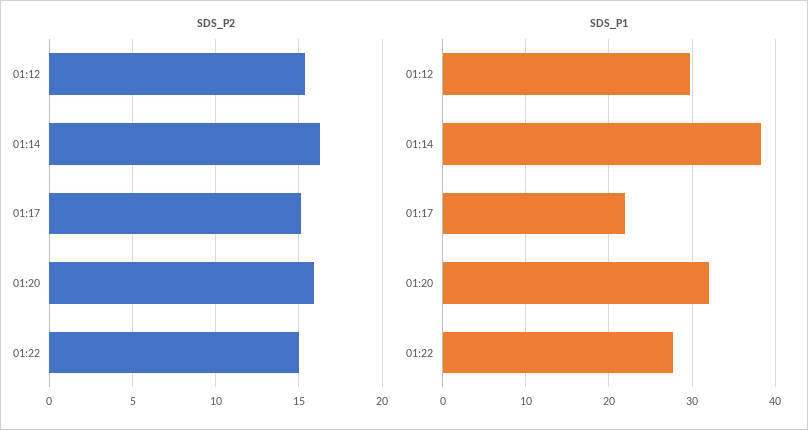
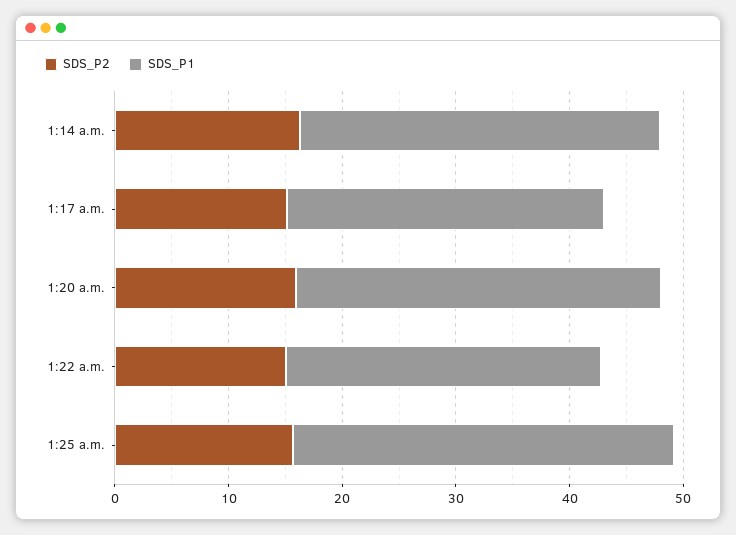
SDS_P2, 01:12: 15.5 -> none
SDS_P1, 01:12: 30 -> none
SDS_P1, 01:14: 38 -> 32
SDS_P1, 01:17: 22 -> 28
SDS_P2, 1:25 a.m.: none -> 16
SDS_P1, 1:25 a.m.: none -> 34

